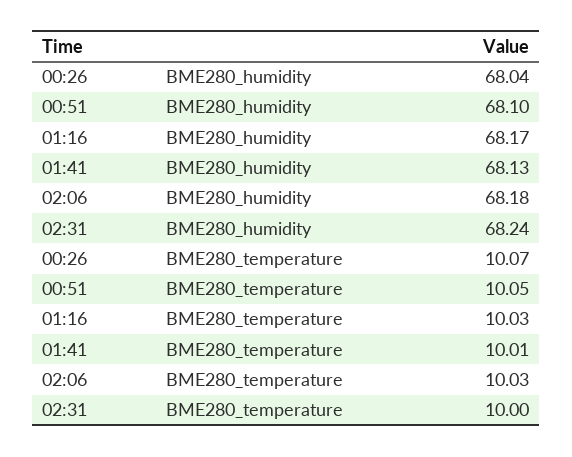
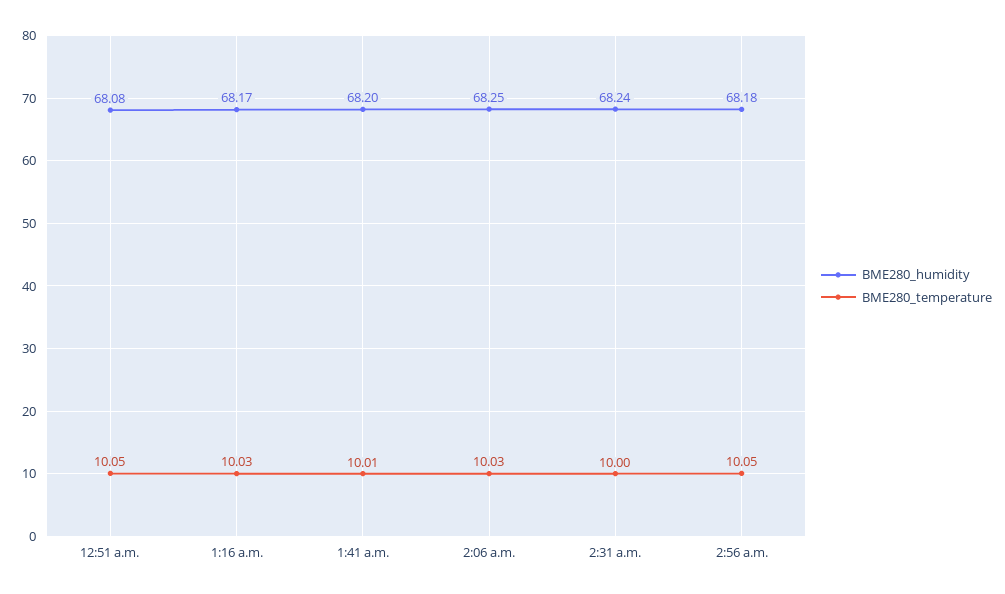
BME280_humidity, 00:26: 68.04 -> none
BME280_humidity, 00:51: 68.1 -> 68.08
BME280_humidity, 01:41: 68.13 -> 68.2
BME280_humidity, 02:06: 68.18 -> 68.25
BME280_temperature, 00:26: 10.07 -> none
BME280_humidity, 2:56 a.m.: none -> 68.18
BME280_temperature, 2:56 a.m.: none -> 10.05

